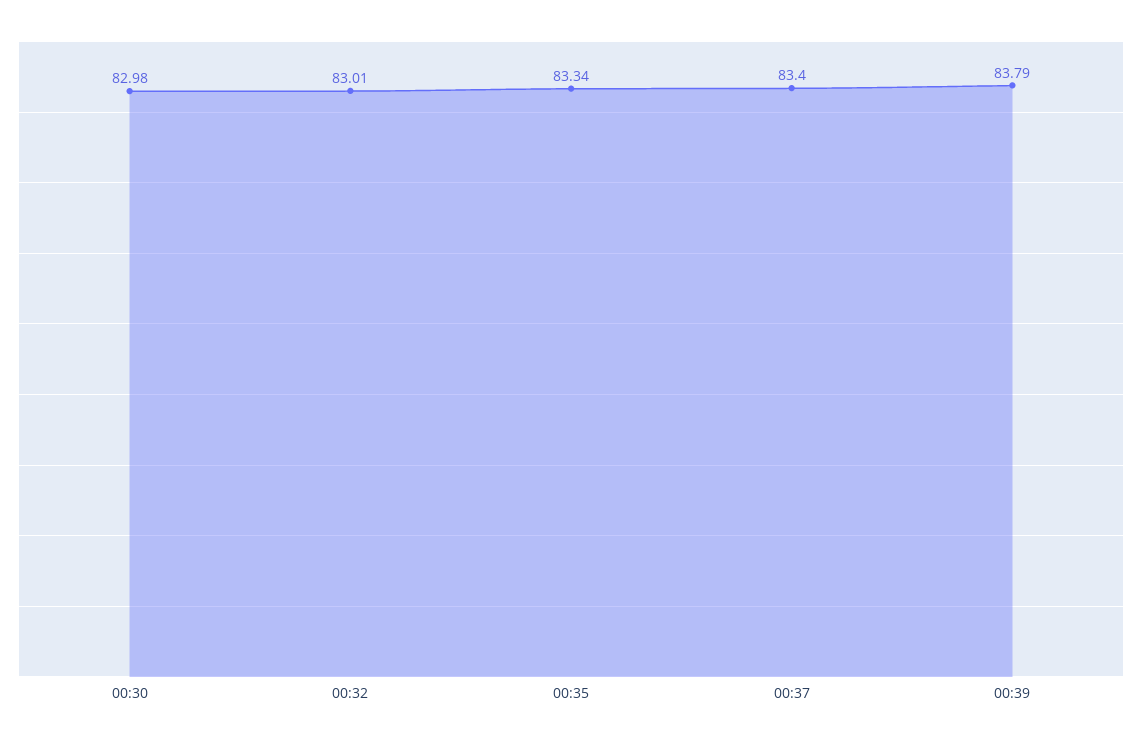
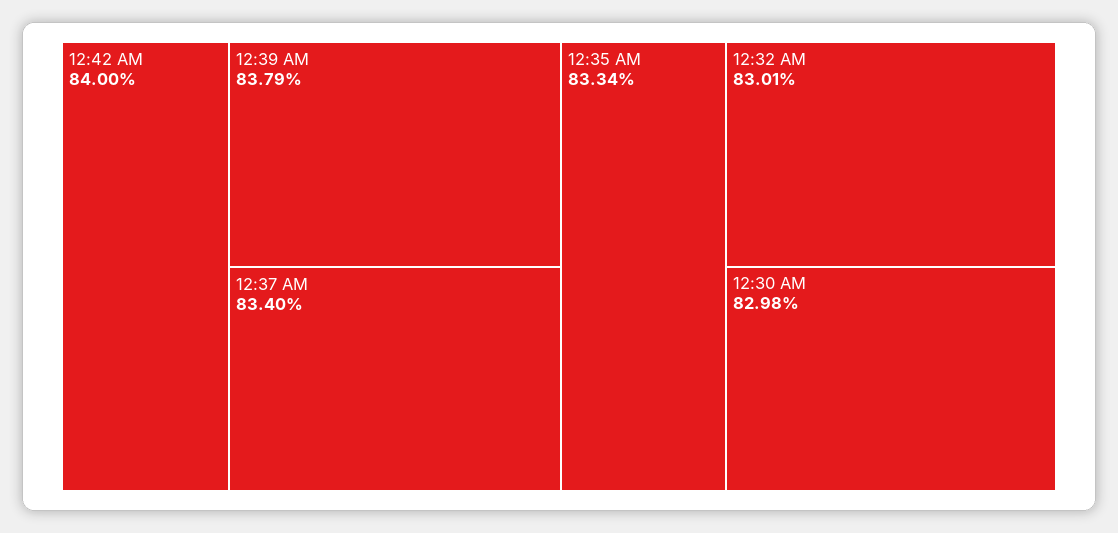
12:42 AM: none -> 84

